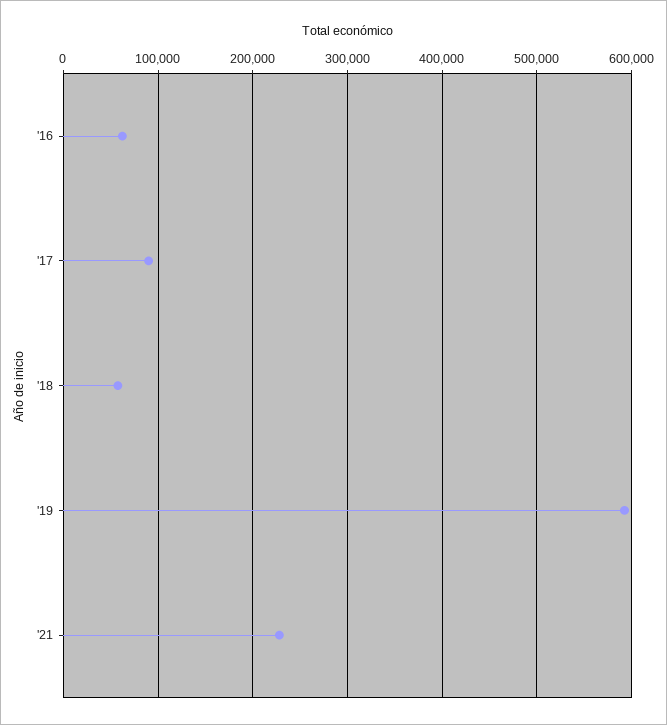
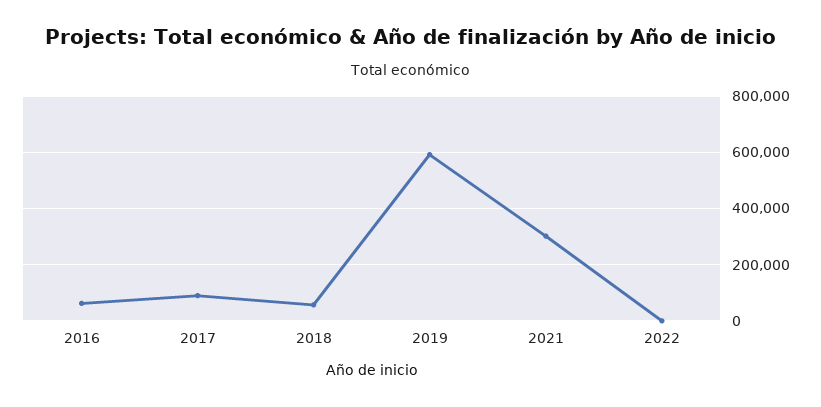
'21: 230000 -> 300000
2022: none -> 0

